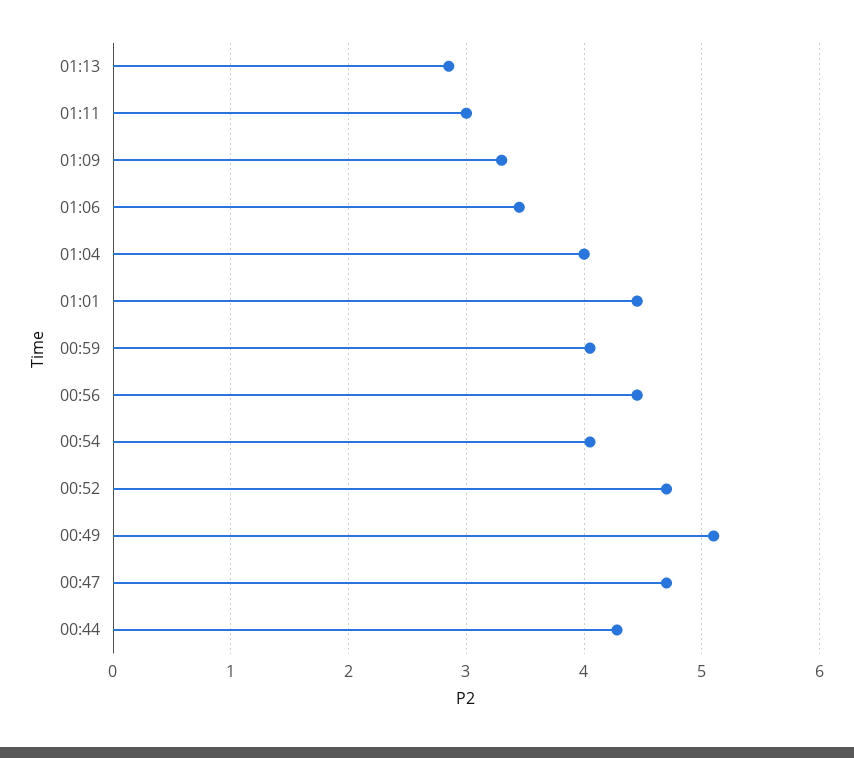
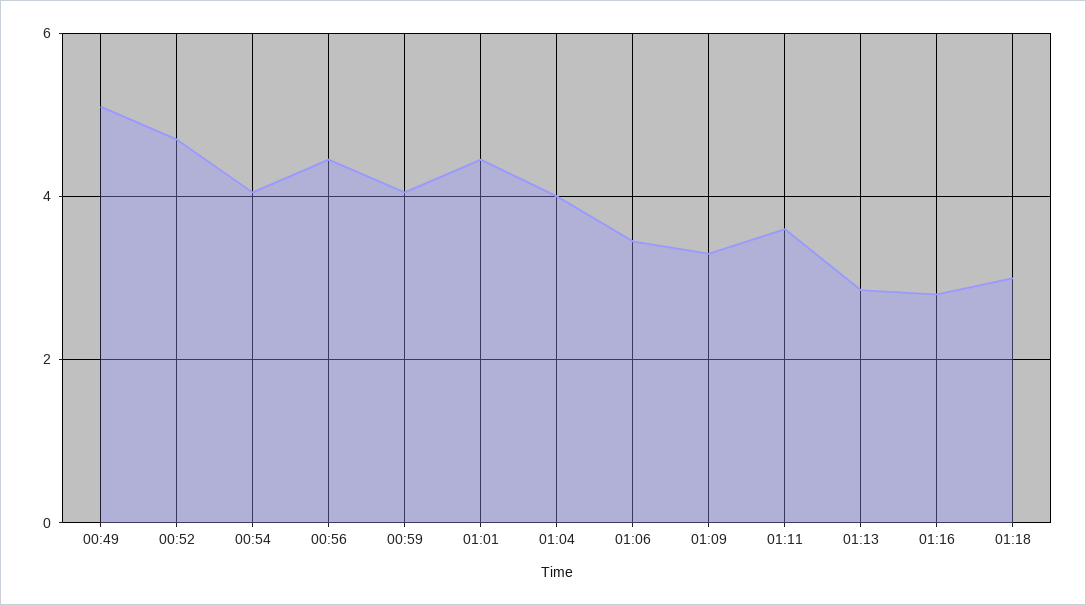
01:11: 3 -> 3.6
00:47: 4.7 -> none
00:44: 4.3 -> none
01:16: none -> 2.8
01:18: none -> 3

